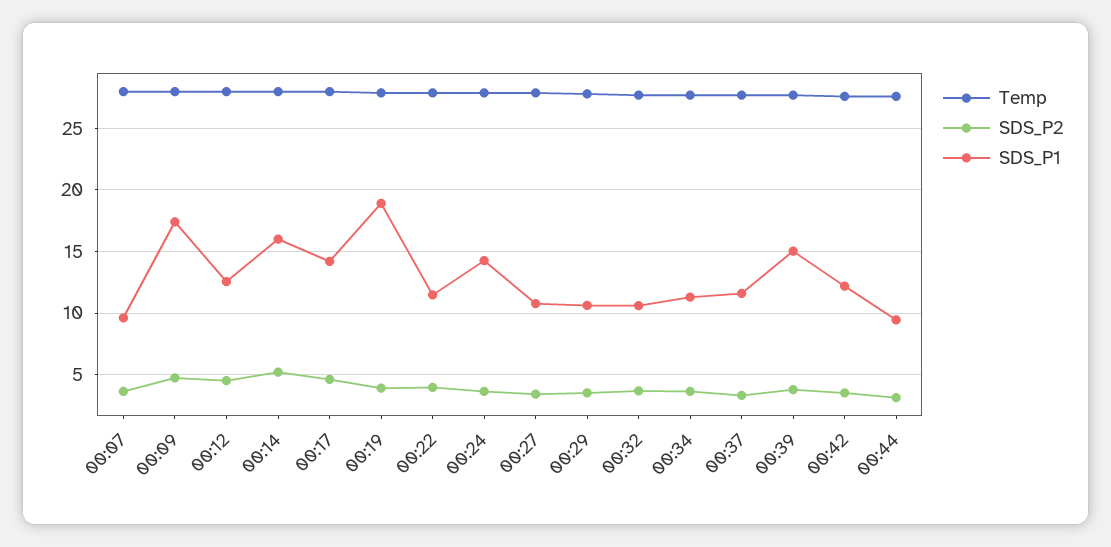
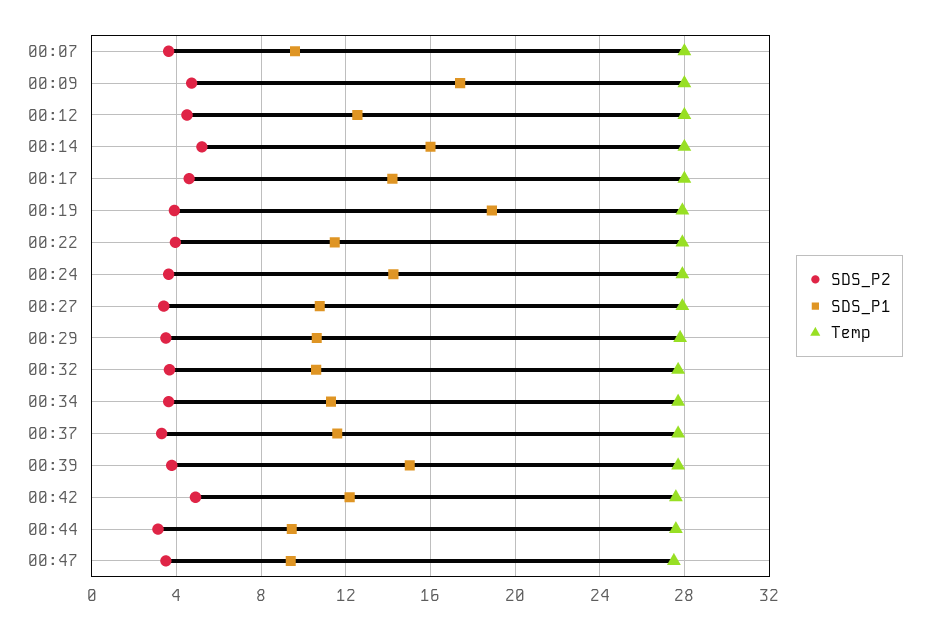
SDS_P2, 00:42: 3.5 -> 5
SDS_P2, 00:47: none -> 3.5
SDS_P1, 00:47: none -> 9.5
Temp, 00:47: none -> 27.5

